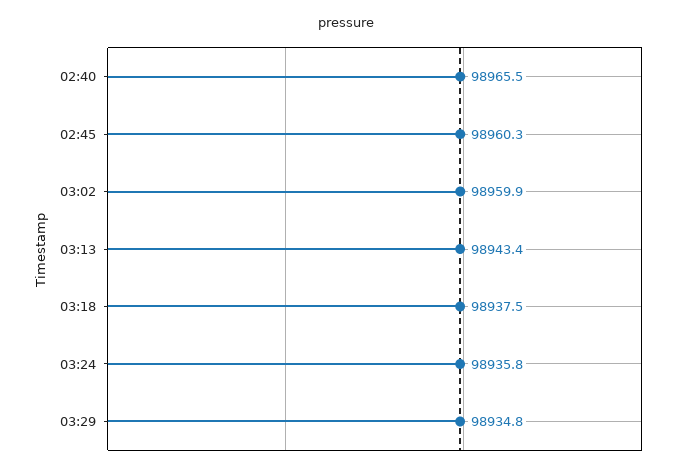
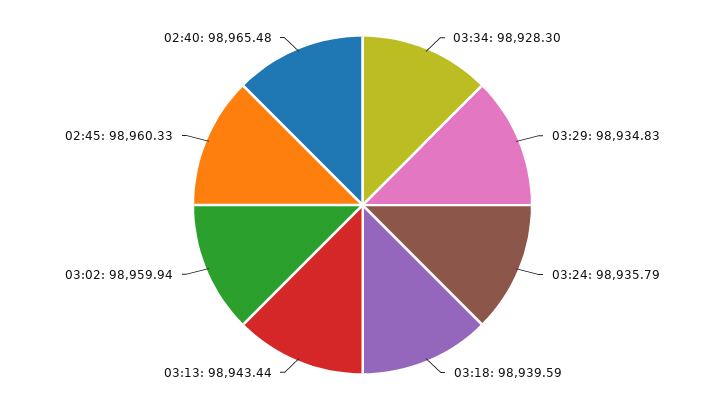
03:18: 98937.5 -> 98939.59
03:34: none -> 98928.3

